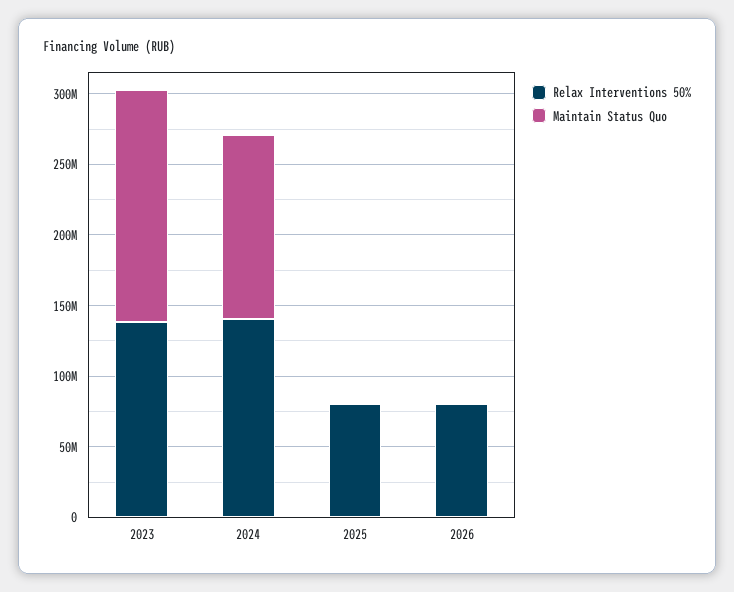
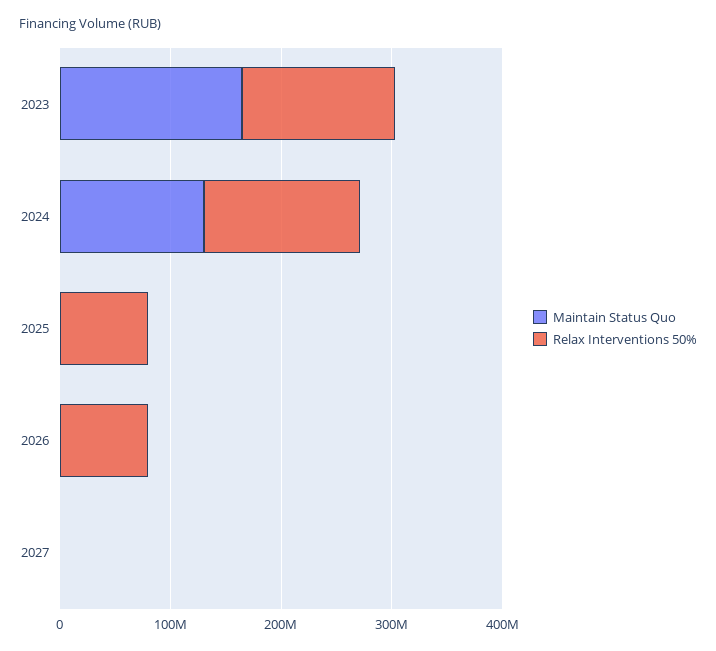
Maintain Status Quo, 2027: none -> 0
Relax Interventions 50%, 2027: none -> 0

